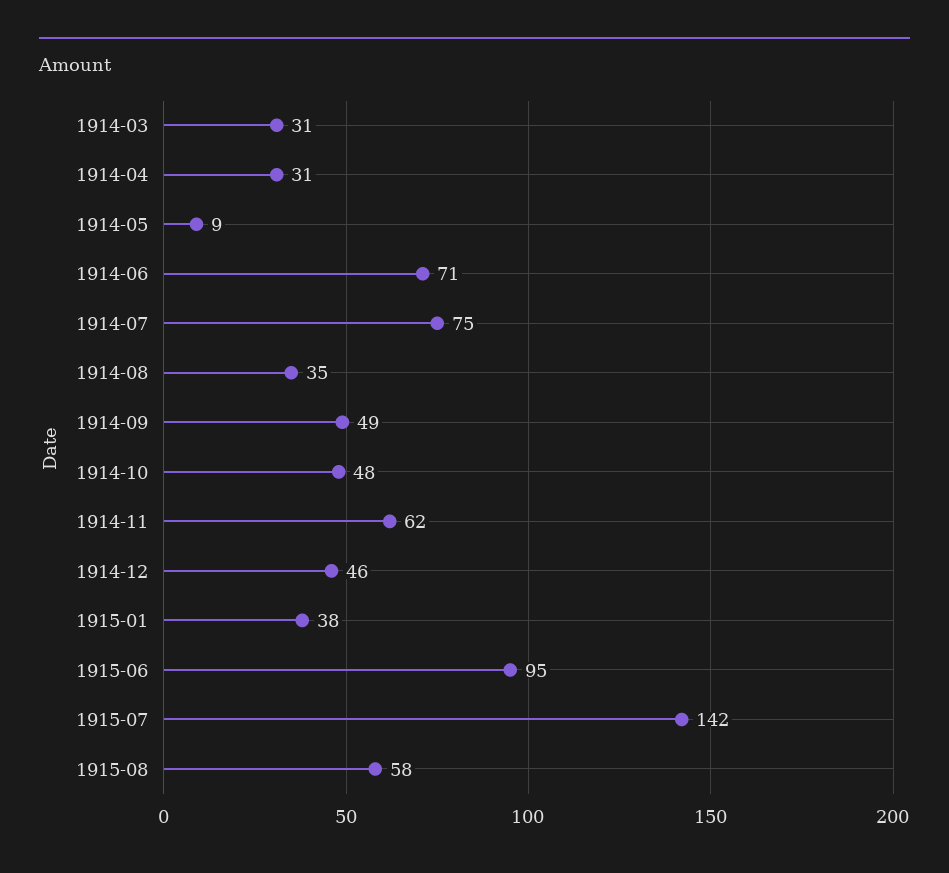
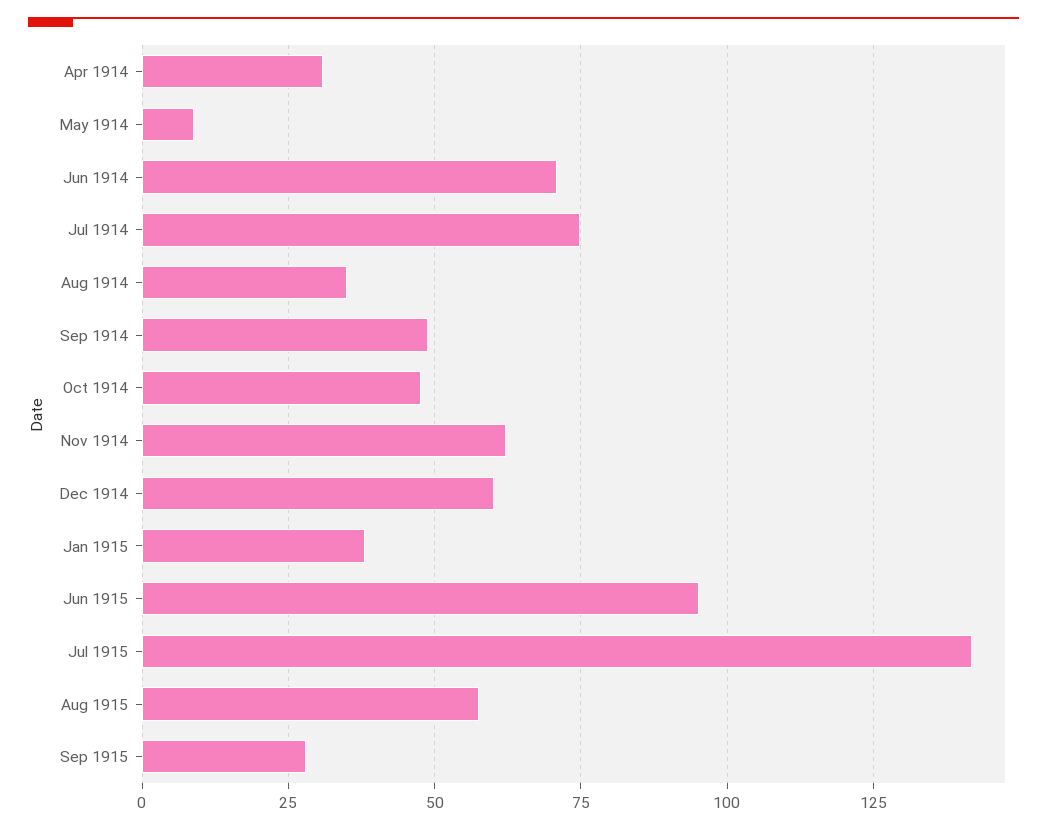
1914-03: 31 -> none
1914-12: 46 -> 60
Sep 1915: none -> 27.5

